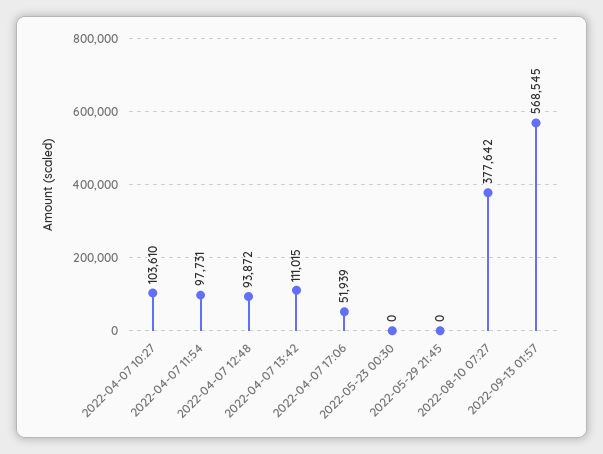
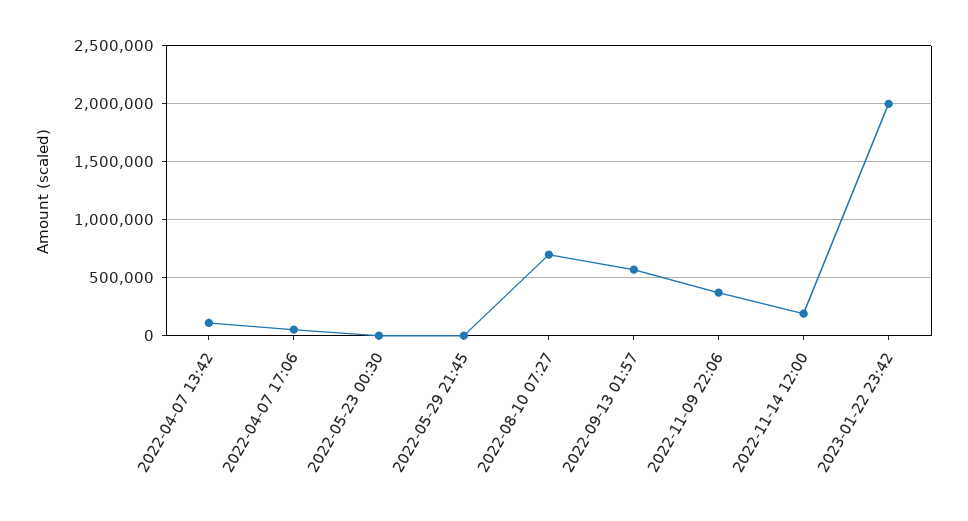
2022-04-07 10:27: 103610 -> none
2022-04-07 11:54: 97731 -> none
2022-04-07 12:48: 93872 -> none
2022-08-10 07:27: 377642 -> 700000
2022-11-09 22:06: none -> 400000
2022-11-14 12:00: none -> 200000
2023-01-22 23:42: none -> 2000000

